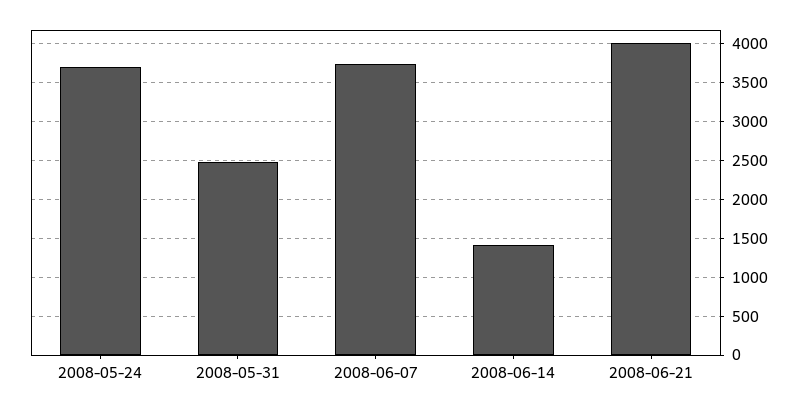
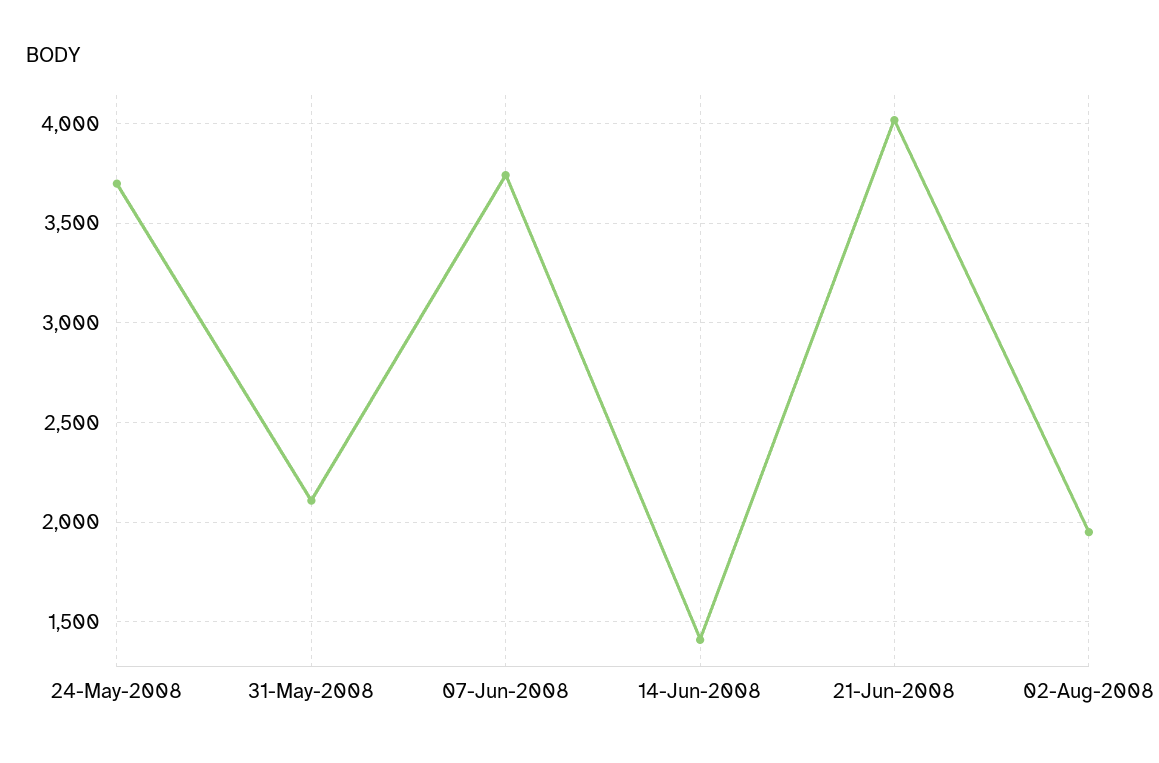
2008-05-31: 2500 -> 2100
02-Aug-2008: none -> 1950

